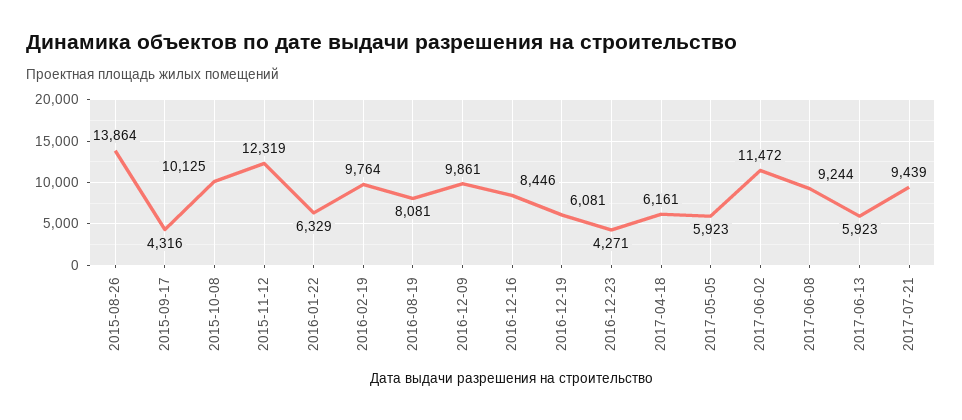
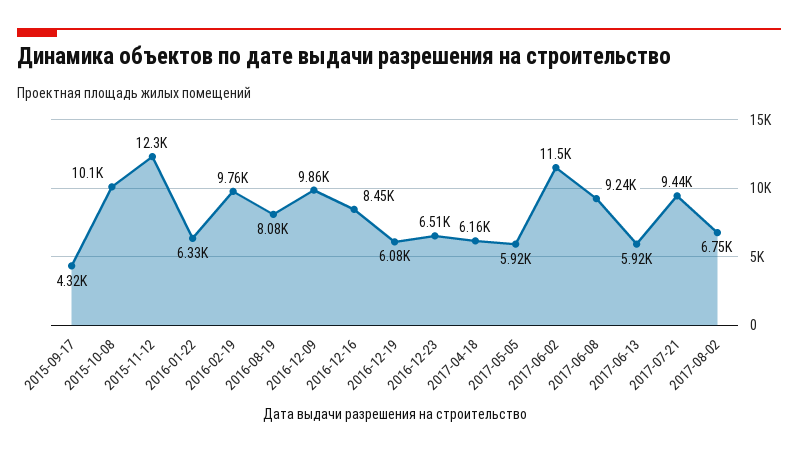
2015-08-26: 13864 -> none
2016-12-23: 4271 -> 6510
2017-08-02: none -> 6750

